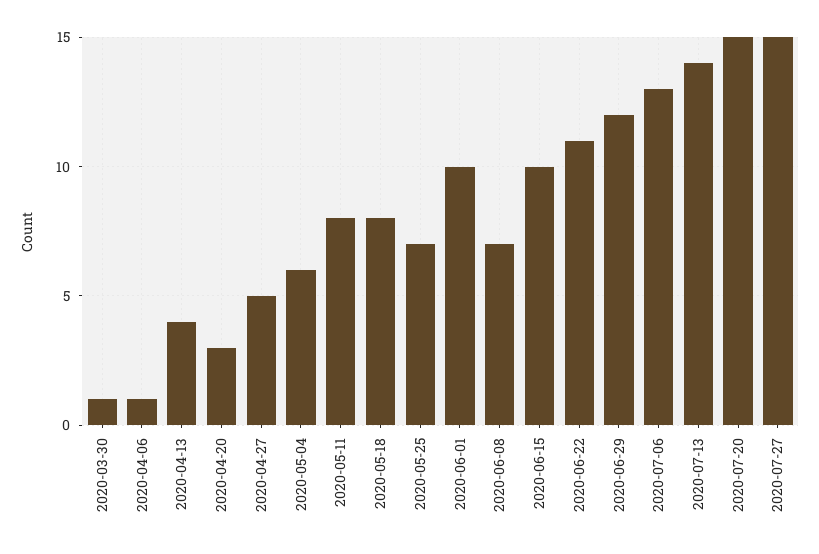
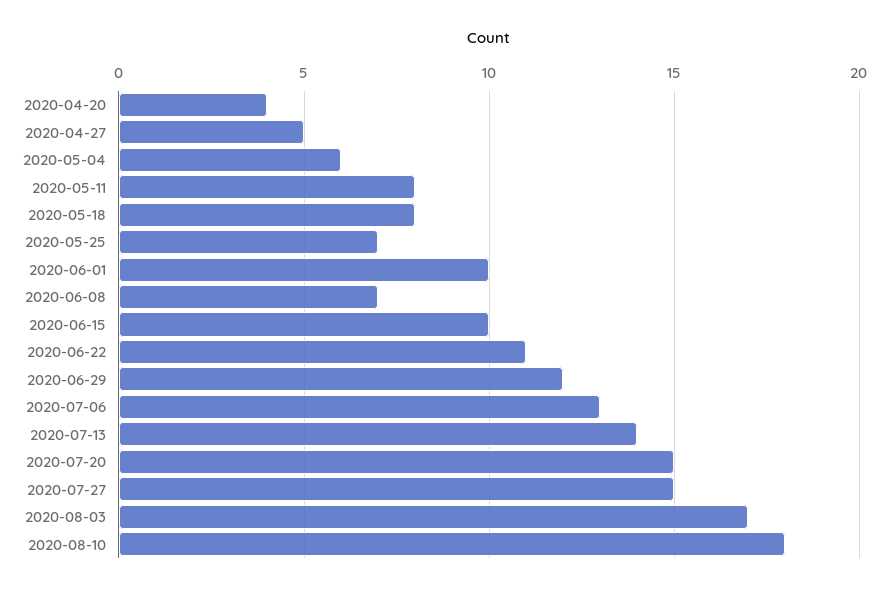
2020-03-30: 1 -> none
2020-04-06: 1 -> none
2020-04-13: 4 -> none
2020-04-20: 3 -> 4
2020-08-03: none -> 17
2020-08-10: none -> 18

